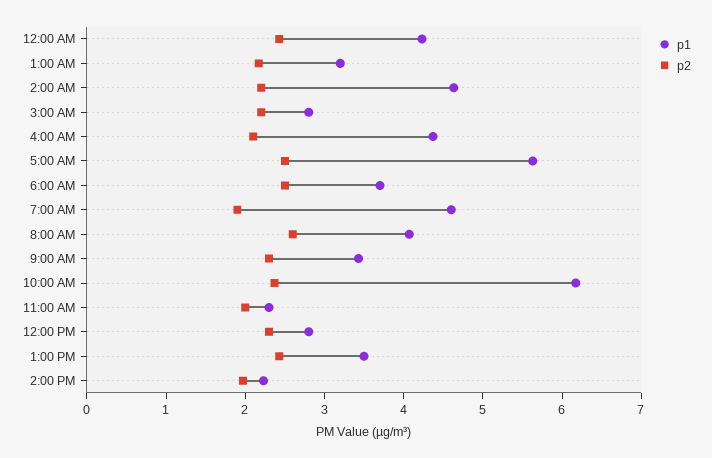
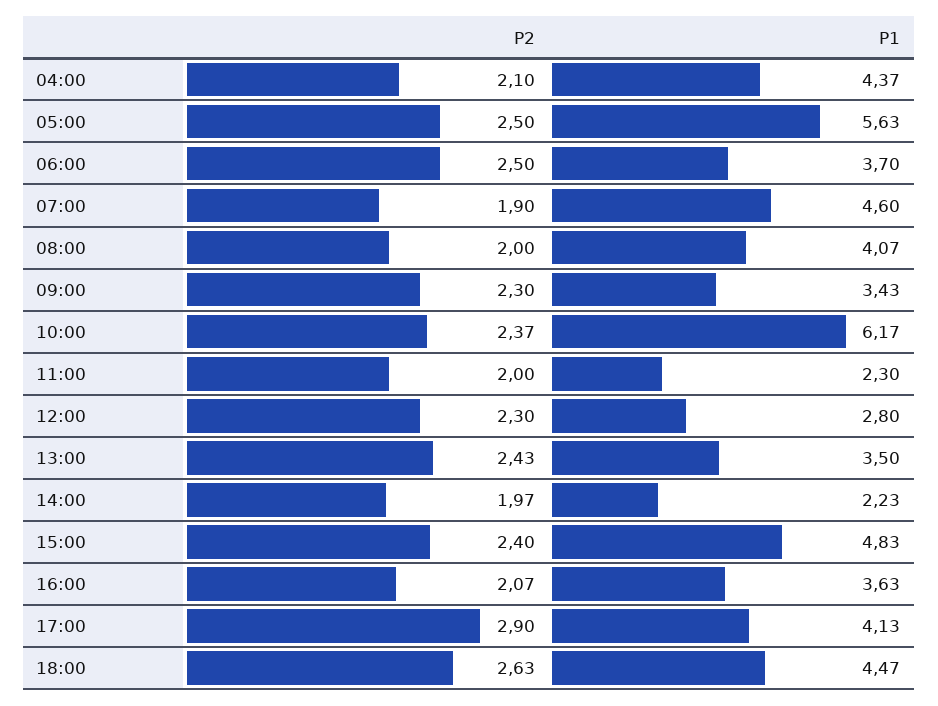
p1, 12:00 AM: 4.2 -> none
p2, 12:00 AM: 2.4 -> none
p1, 1:00 AM: 3.2 -> none
p2, 1:00 AM: 2.2 -> none
p1, 2:00 AM: 4.6 -> none
p2, 2:00 AM: 2.2 -> none
p1, 3:00 AM: 2.8 -> none
p2, 3:00 AM: 2.2 -> none
p2, 8:00 AM: 2.6 -> 2
p2, 15:00: none -> 2.4
p1, 15:00: none -> 4.83
p2, 16:00: none -> 2.07
p1, 16:00: none -> 3.63
p2, 17:00: none -> 2.9
p1, 17:00: none -> 4.13
p2, 18:00: none -> 2.63
p1, 18:00: none -> 4.47

